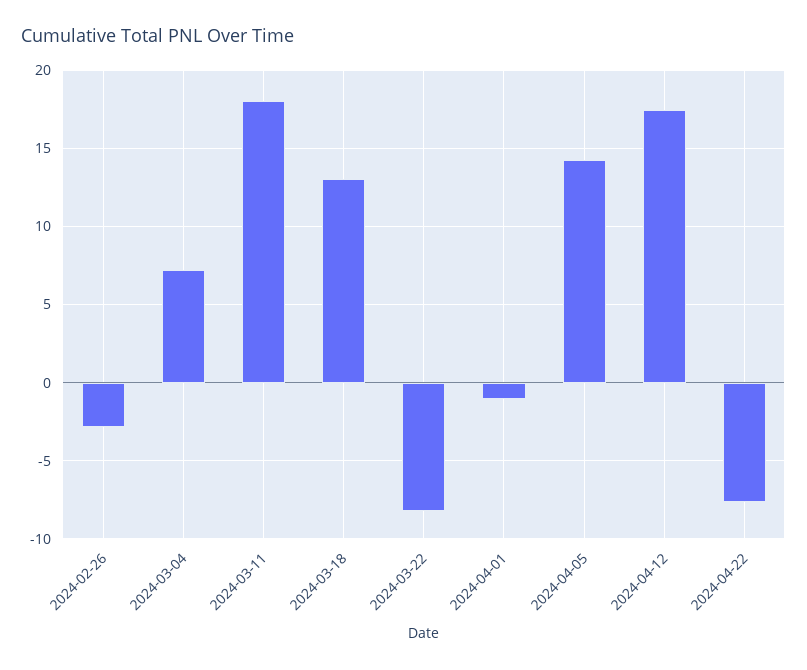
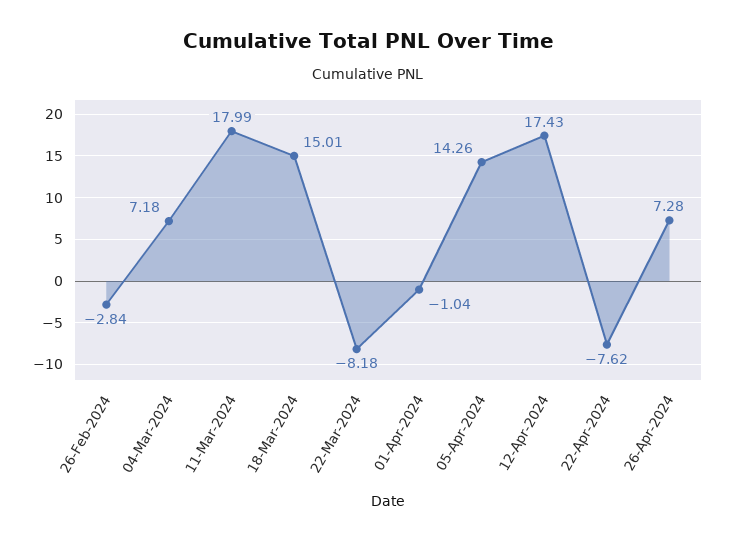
2024-03-18: 13 -> 15.01
26-Apr-2024: none -> 7.28

